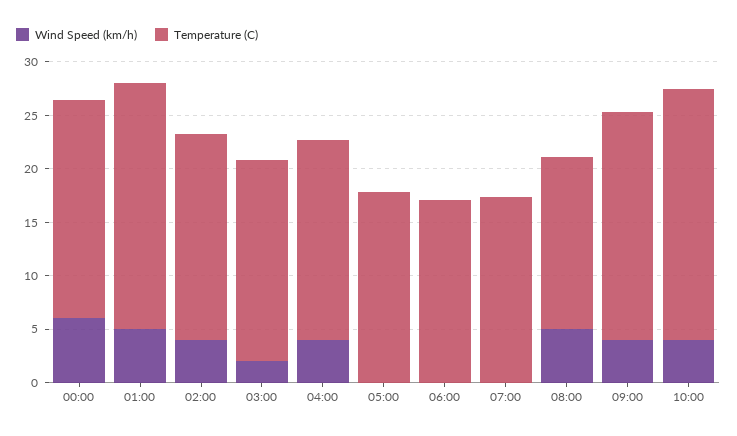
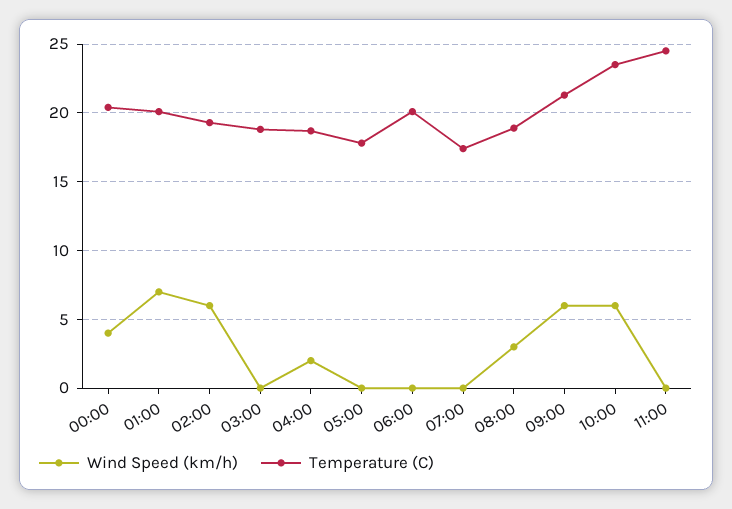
Wind Speed (km/h), 00:00: 6 -> 4
Wind Speed (km/h), 01:00: 5 -> 7
Temperature (C), 01:00: 23 -> 20
Wind Speed (km/h), 02:00: 4 -> 6
Wind Speed (km/h), 03:00: 2 -> 0
Wind Speed (km/h), 04:00: 4 -> 2
Temperature (C), 06:00: 17 -> 20
Wind Speed (km/h), 08:00: 5 -> 3
Temperature (C), 08:00: 16 -> 19
Wind Speed (km/h), 09:00: 4 -> 6
Wind Speed (km/h), 10:00: 4 -> 6
Wind Speed (km/h), 11:00: none -> 0
Temperature (C), 11:00: none -> 24.5

